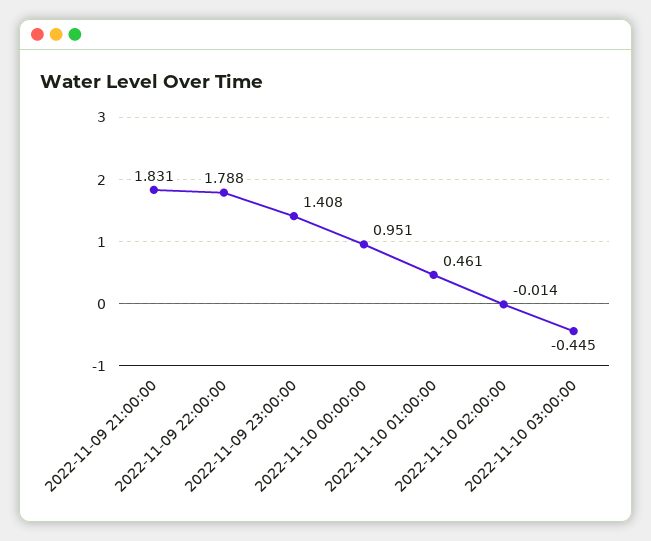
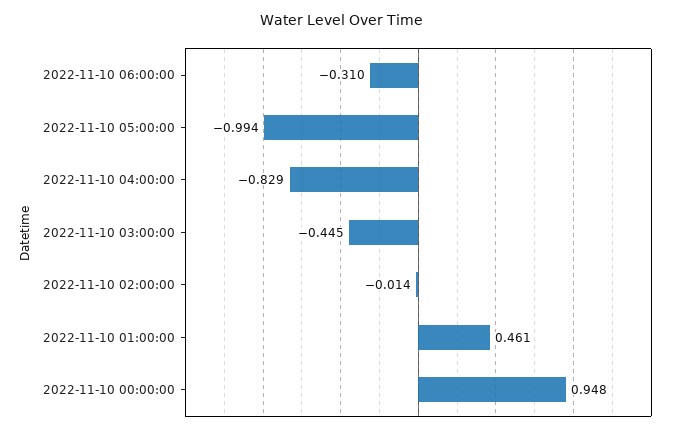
2022-11-09 21:00:00: 1.831 -> none
2022-11-09 22:00:00: 1.788 -> none
2022-11-09 23:00:00: 1.408 -> none
2022-11-10 00:00:00: 0.951 -> 0.948
2022-11-10 06:00:00: none -> -0.31
2022-11-10 05:00:00: none -> -0.994
2022-11-10 04:00:00: none -> -0.829

